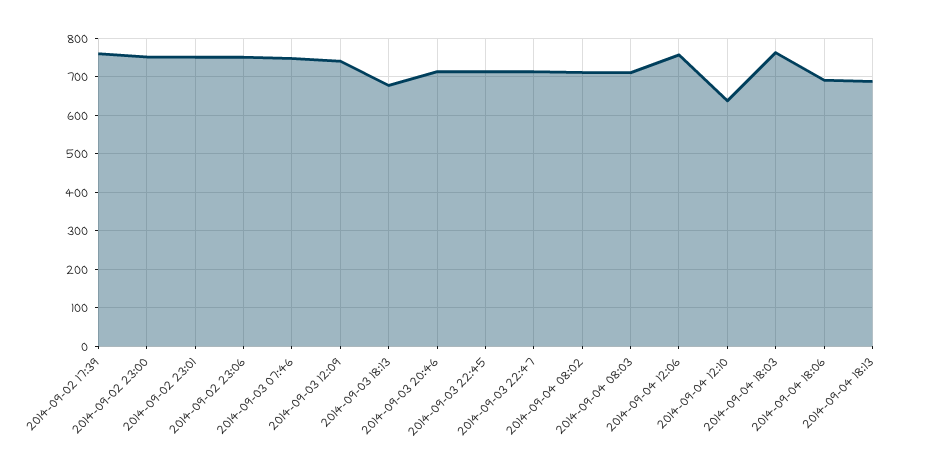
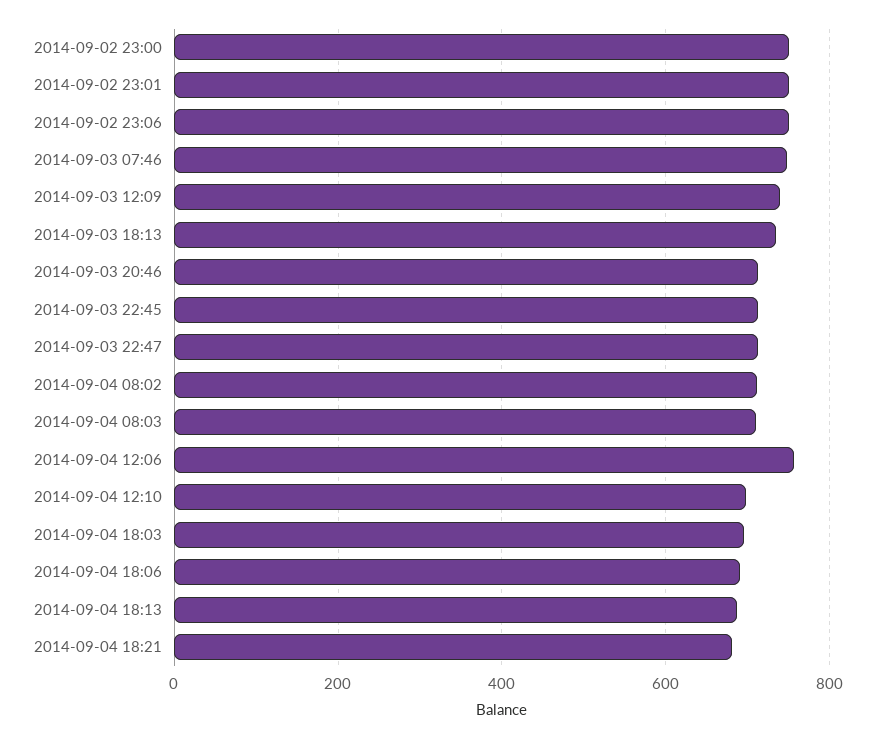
2014-09-02 17:39: 760 -> none
2014-09-03 18:13: 680 -> 740
2014-09-04 12:10: 640 -> 700
2014-09-04 18:03: 760 -> 700
2014-09-04 18:21: none -> 680

